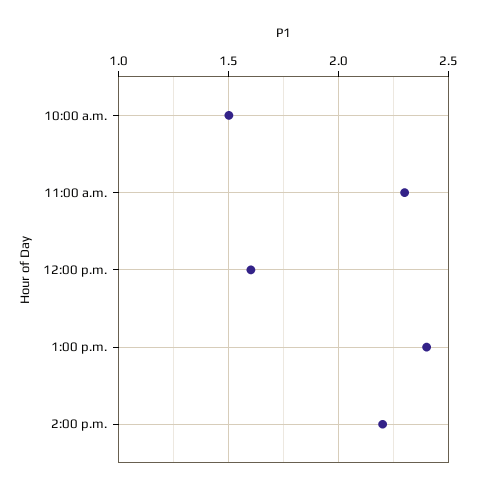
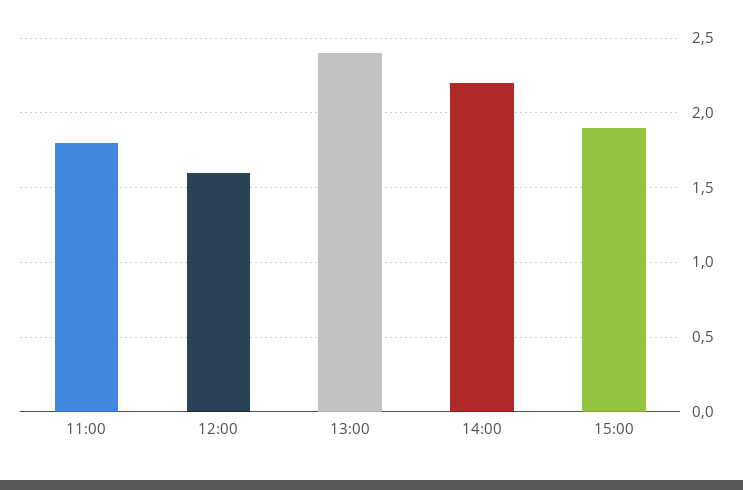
10:00 a.m.: 1.5 -> none
11:00 a.m.: 2.3 -> 1.8
15:00: none -> 1.9

